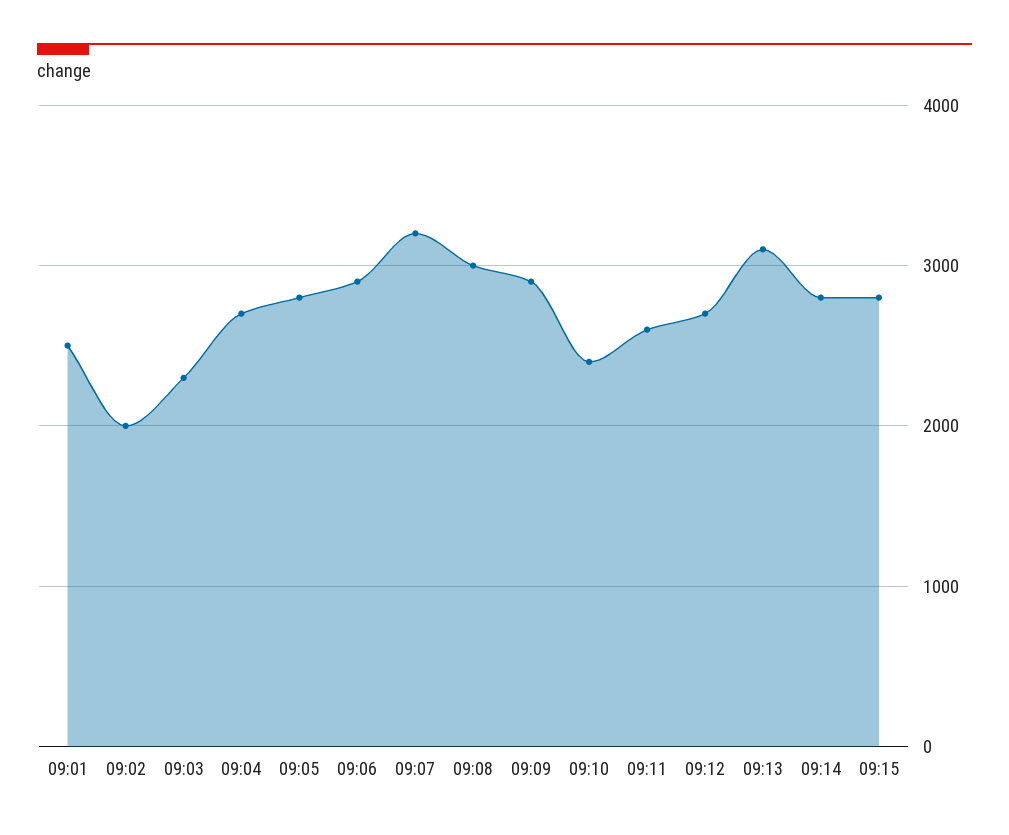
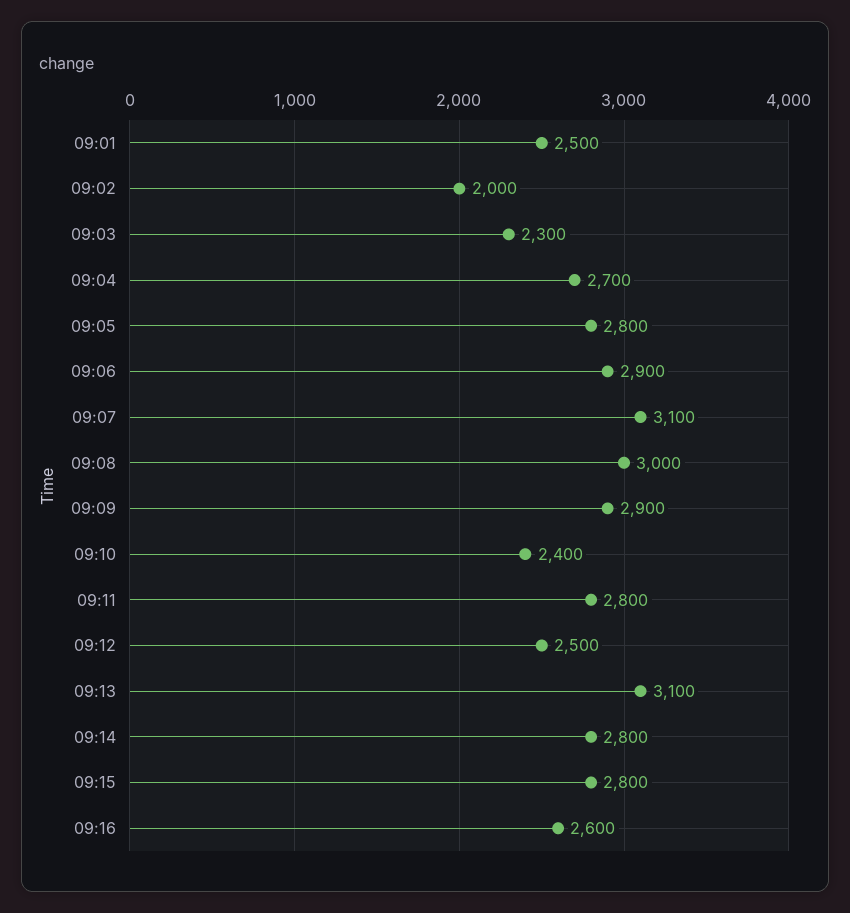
09:07: 3200 -> 3100
09:11: 2600 -> 2800
09:12: 2700 -> 2500
09:16: none -> 2600

